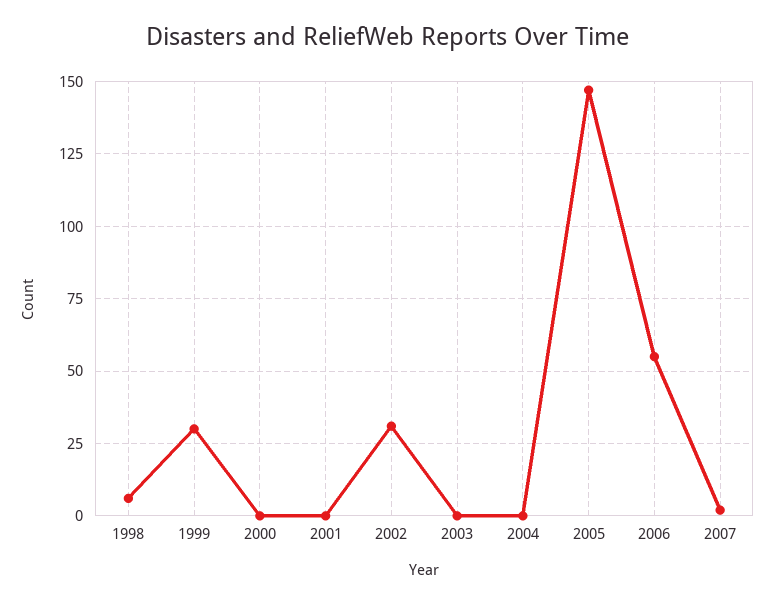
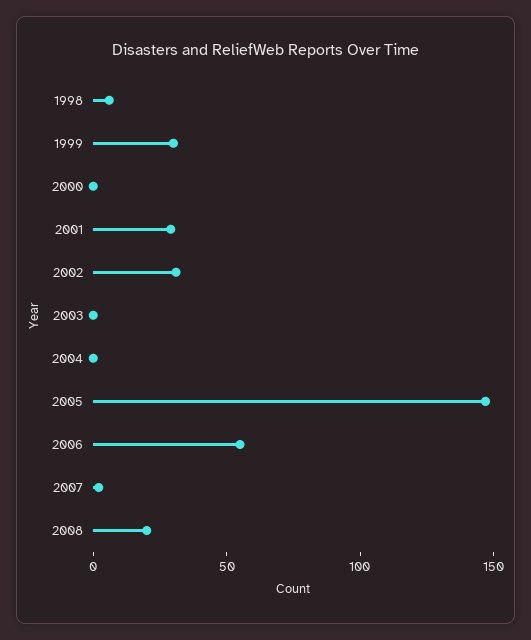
2001: 0 -> 30
2008: none -> 20

